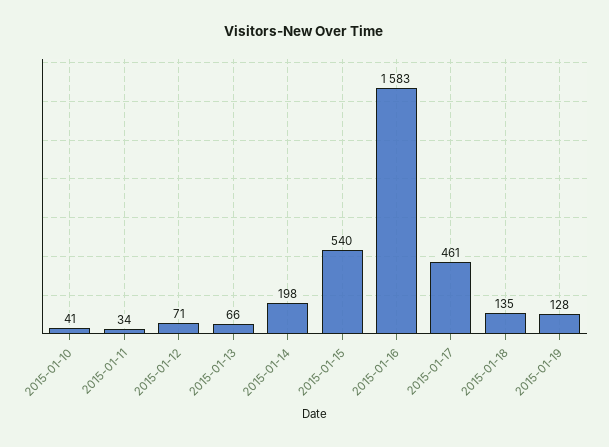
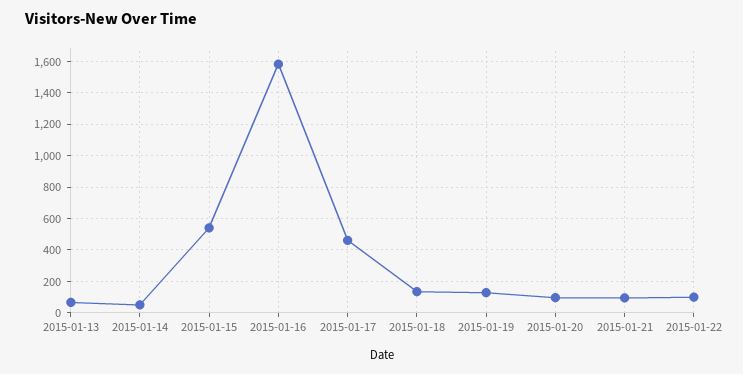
2015-01-10: 41 -> none
2015-01-11: 34 -> none
2015-01-12: 71 -> none
2015-01-14: 198 -> 50
2015-01-20: none -> 100
2015-01-21: none -> 100
2015-01-22: none -> 100

